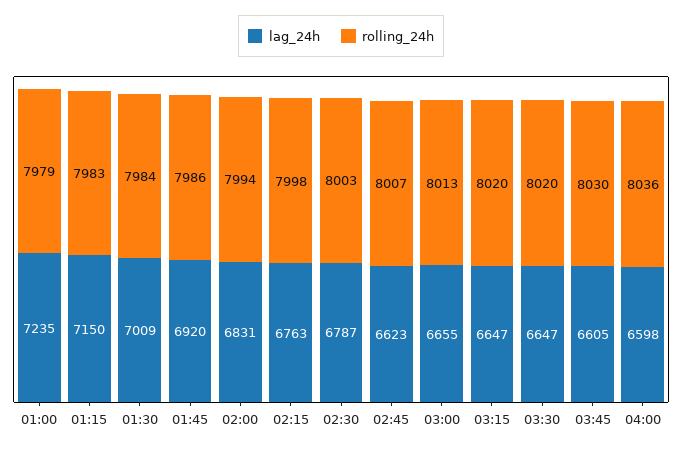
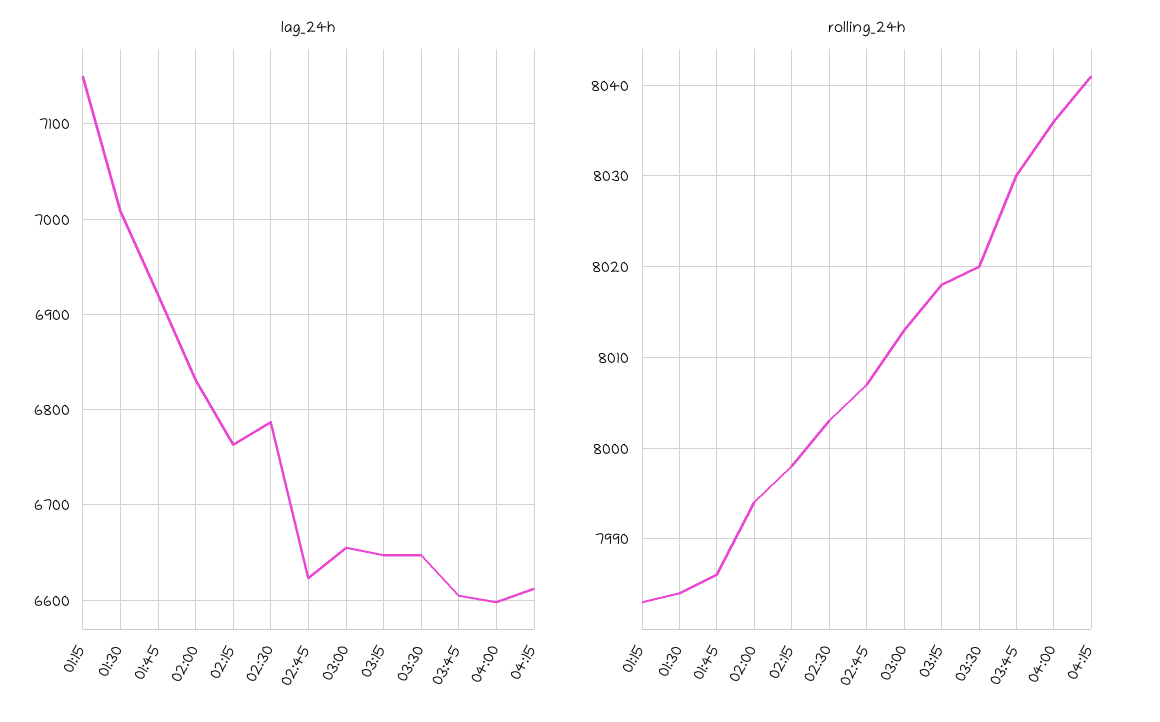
lag_24h, 01:00: 7235 -> none
rolling_24h, 01:00: 7979 -> none
rolling_24h, 03:15: 8020 -> 8018
lag_24h, 04:15: none -> 6610
rolling_24h, 04:15: none -> 8041

